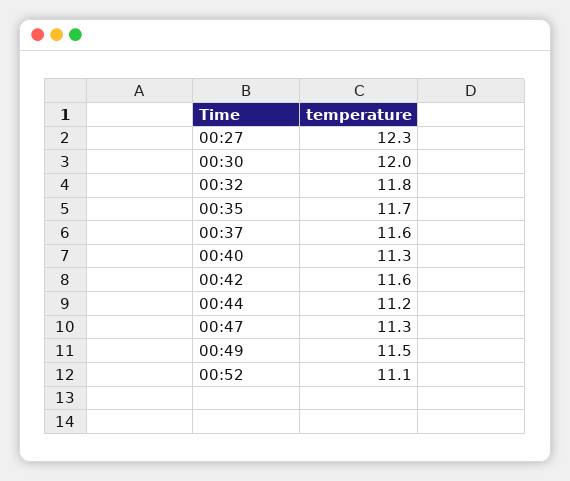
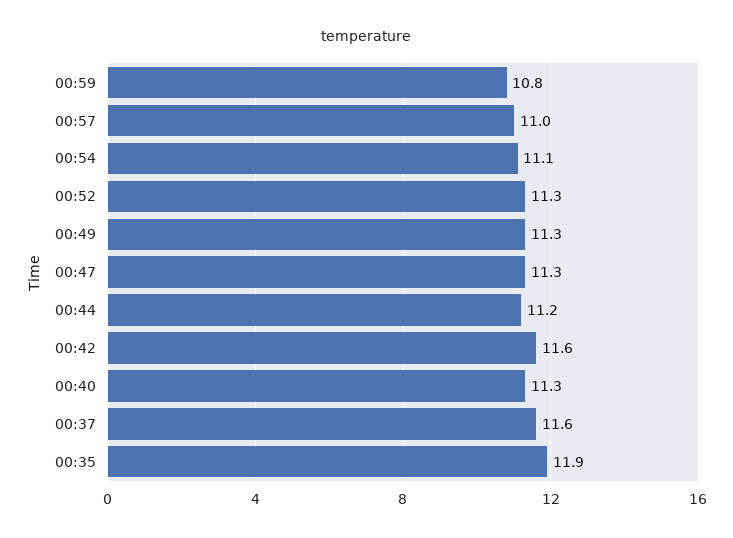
00:27: 12.3 -> none
00:30: 12 -> none
00:32: 11.8 -> none
00:35: 11.7 -> 11.9
00:49: 11.5 -> 11.3
00:52: 11.1 -> 11.3
00:59: none -> 10.8
00:57: none -> 11
00:54: none -> 11.1

